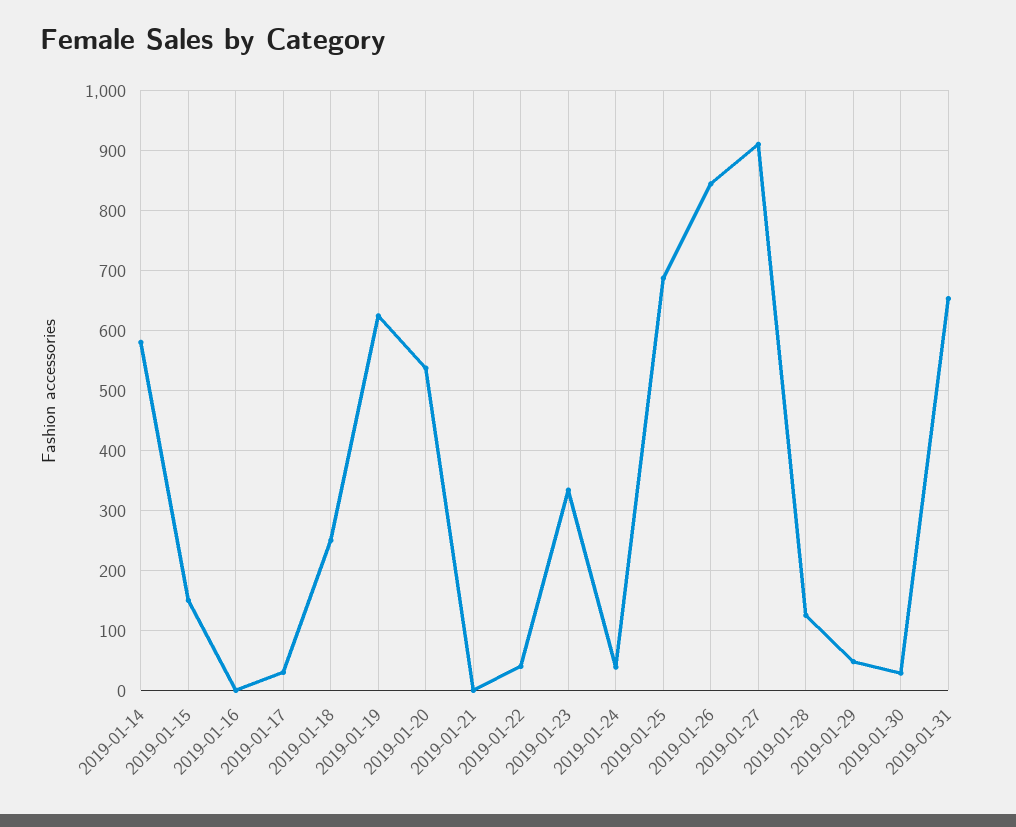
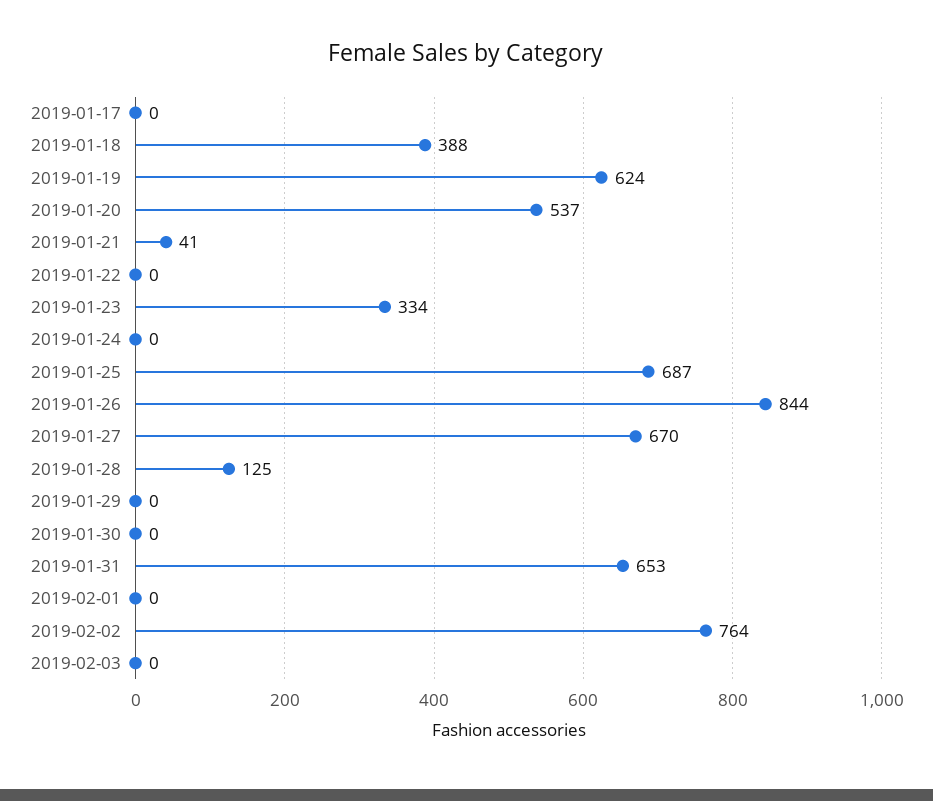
2019-01-14: 580 -> none
2019-01-15: 150 -> none
2019-01-16: 0 -> none
2019-01-17: 30 -> 0
2019-01-18: 250 -> 388
2019-01-21: 0 -> 41
2019-01-22: 40 -> 0
2019-01-24: 40 -> 0
2019-01-27: 910 -> 670
2019-01-29: 50 -> 0
2019-01-30: 30 -> 0
2019-02-01: none -> 0
2019-02-02: none -> 764
2019-02-03: none -> 0

